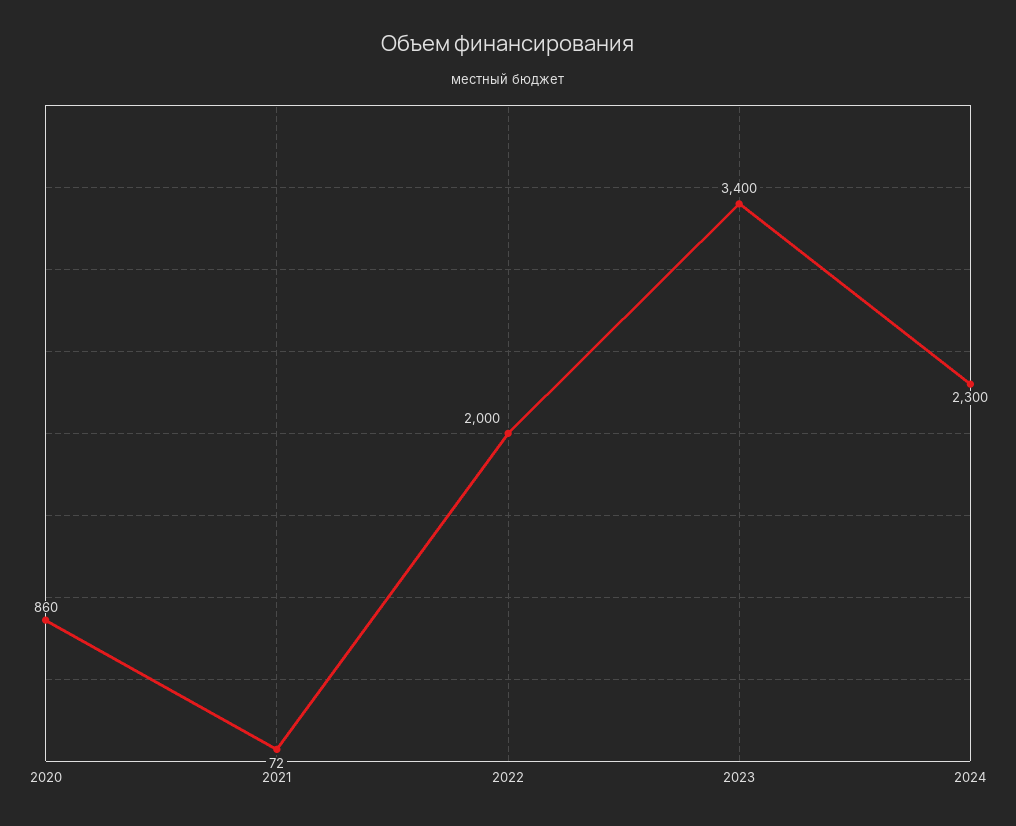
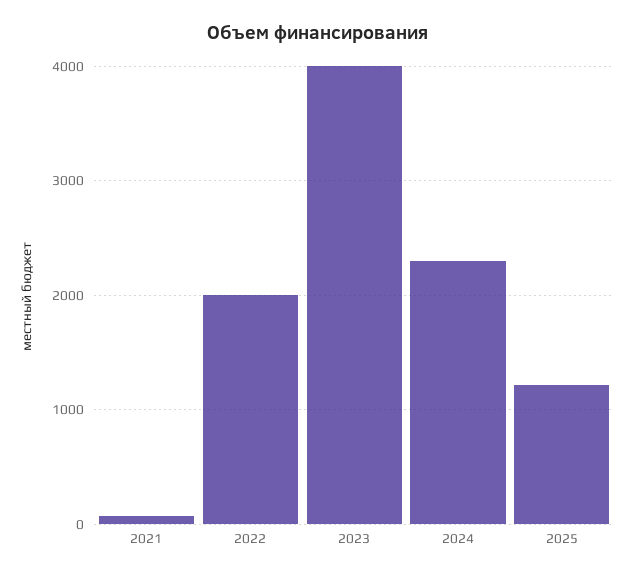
2020: 860 -> none
2023: 3400 -> 4000
2025: none -> 1200

